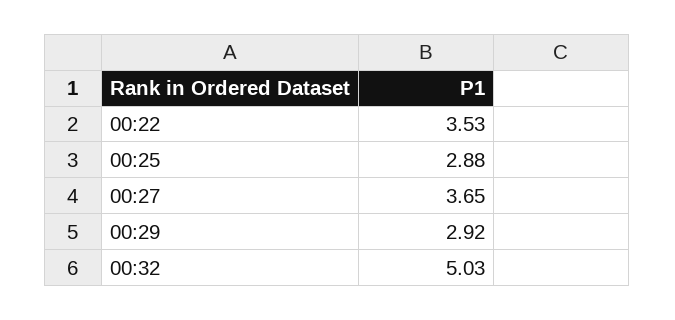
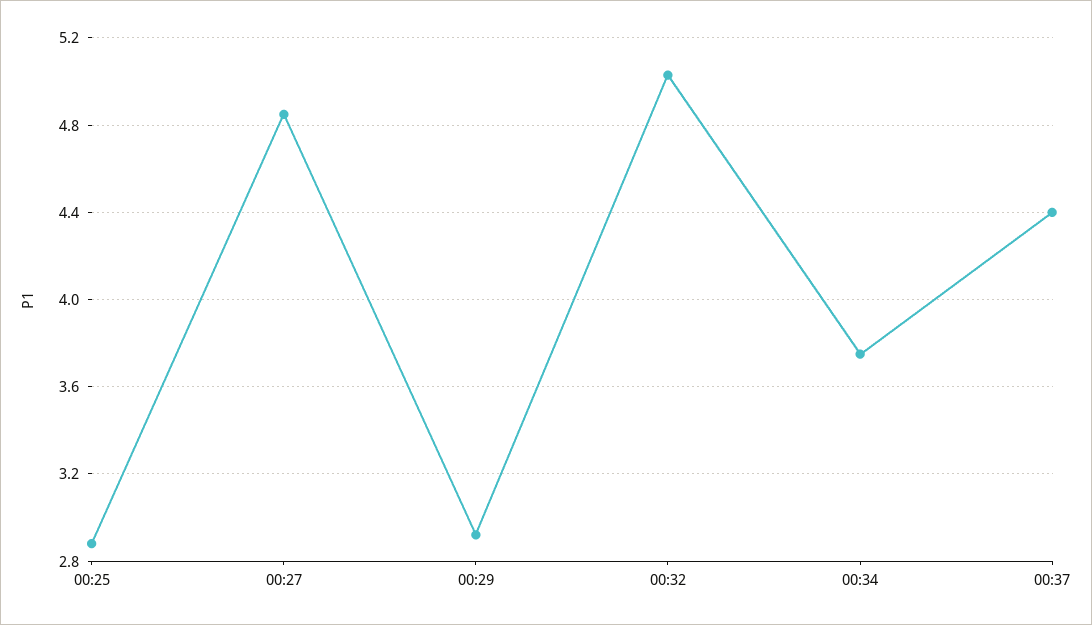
00:22: 3.53 -> none
00:27: 3.65 -> 4.85
00:34: none -> 3.75
00:37: none -> 4.4

